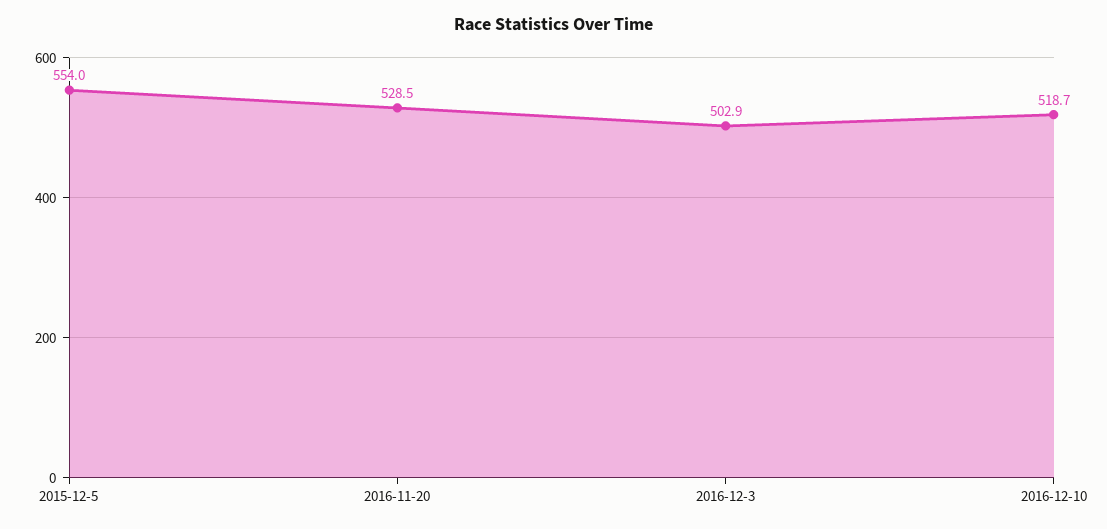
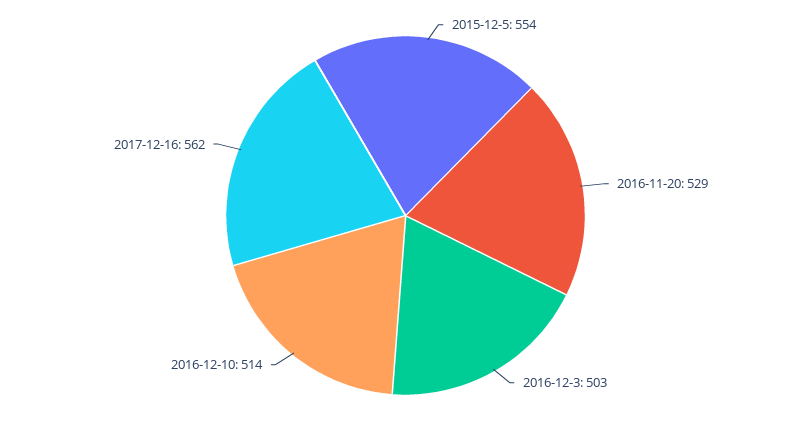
2016-12-10: 518.7 -> 514
2017-12-16: none -> 562

